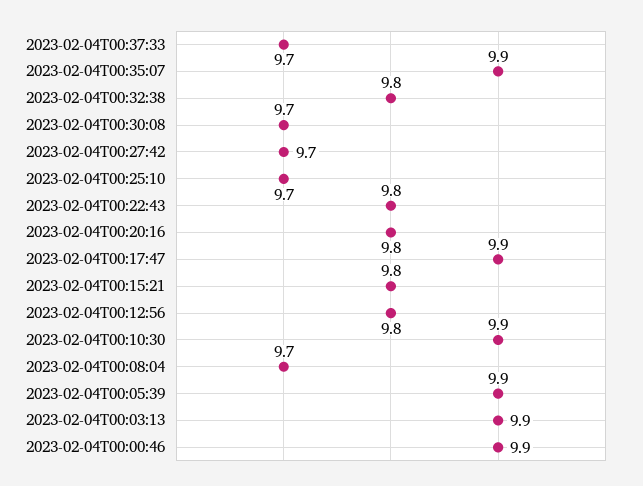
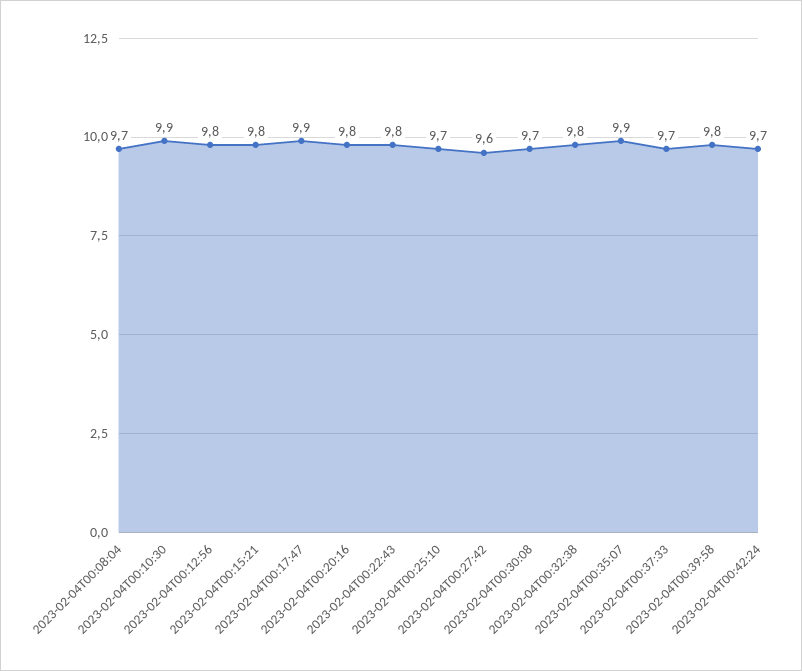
2023-02-04T00:27:42: 9.7 -> 9.6
2023-02-04T00:05:39: 9.9 -> none
2023-02-04T00:03:13: 9.9 -> none
2023-02-04T00:00:46: 9.9 -> none
2023-02-04T00:39:58: none -> 9.8
2023-02-04T00:42:24: none -> 9.7

